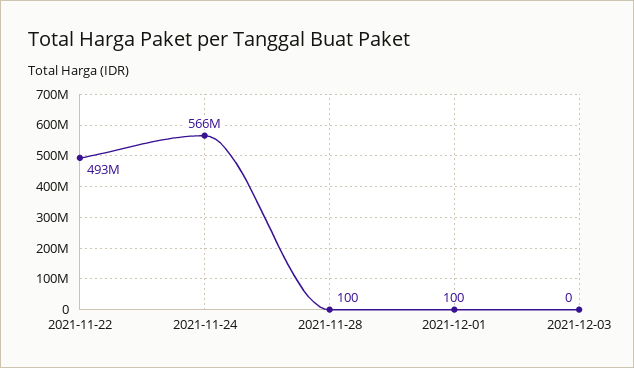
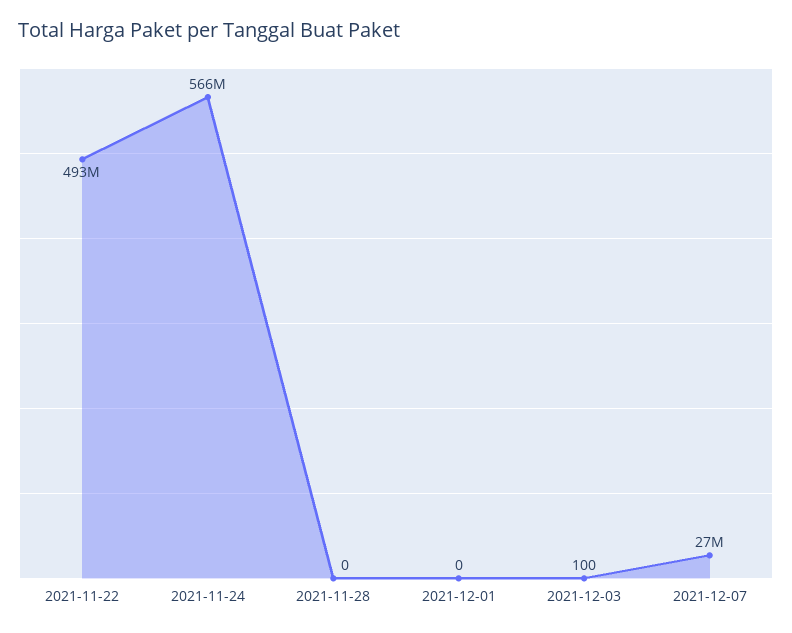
2021-11-28: 100 -> 0
2021-12-01: 100 -> 0
2021-12-03: 0 -> 100
2021-12-07: none -> 27000000

